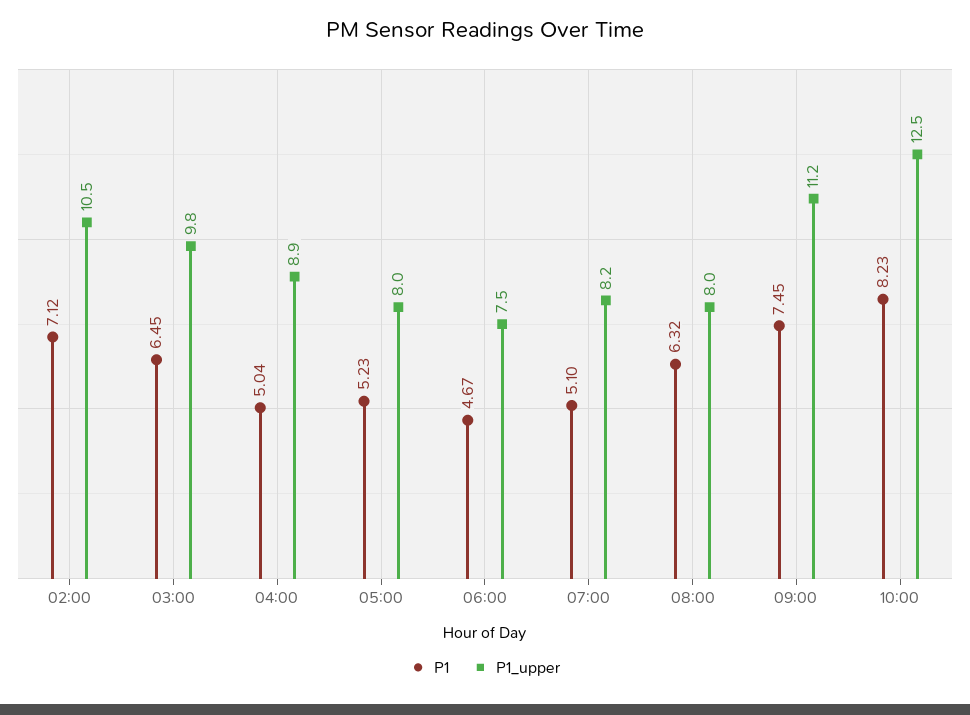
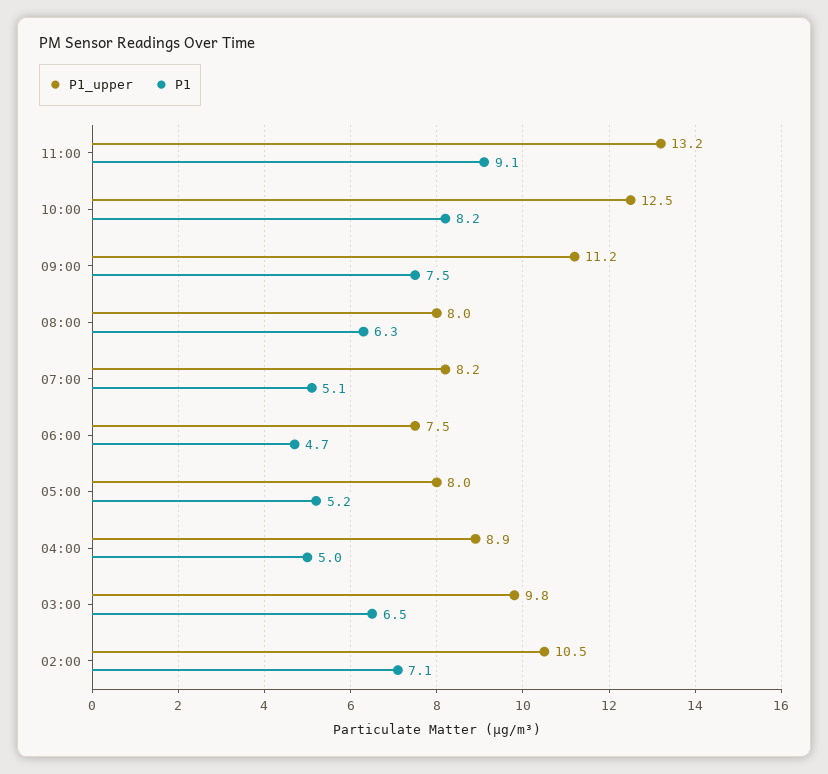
P1_upper, 11:00: none -> 13.2
P1, 11:00: none -> 9.1

